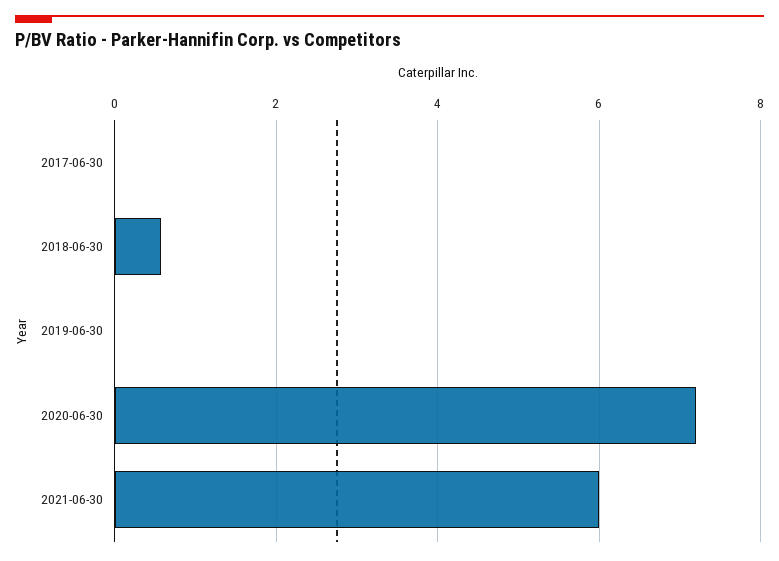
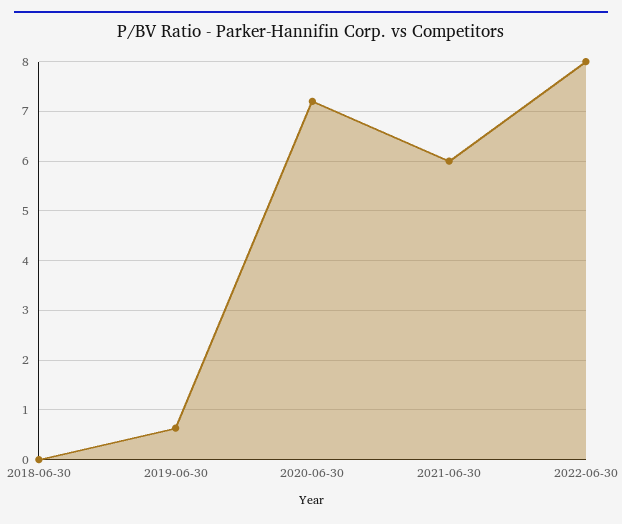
2017-06-30: 0 -> none
2018-06-30: 0.6 -> 0
2019-06-30: 0 -> 0.6
2022-06-30: none -> 8

